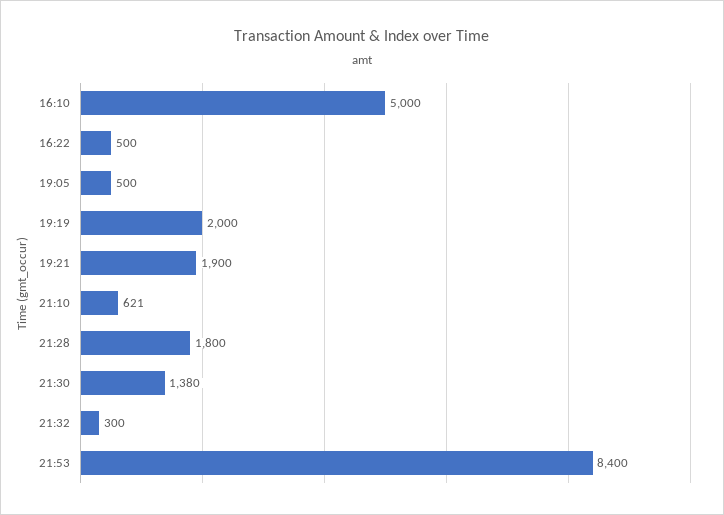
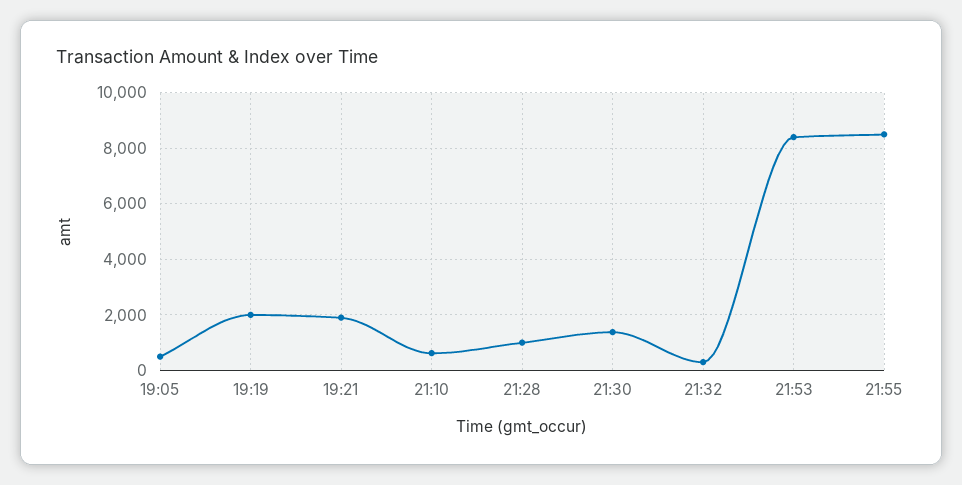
16:10: 5000 -> none
16:22: 500 -> none
21:28: 1800 -> 1000
21:55: none -> 8500

